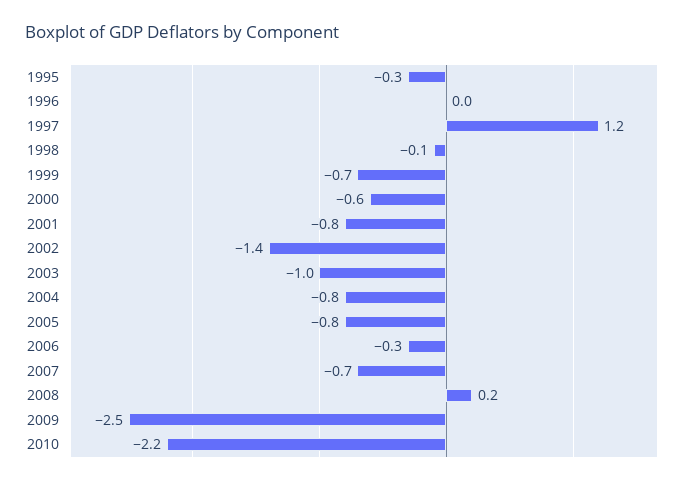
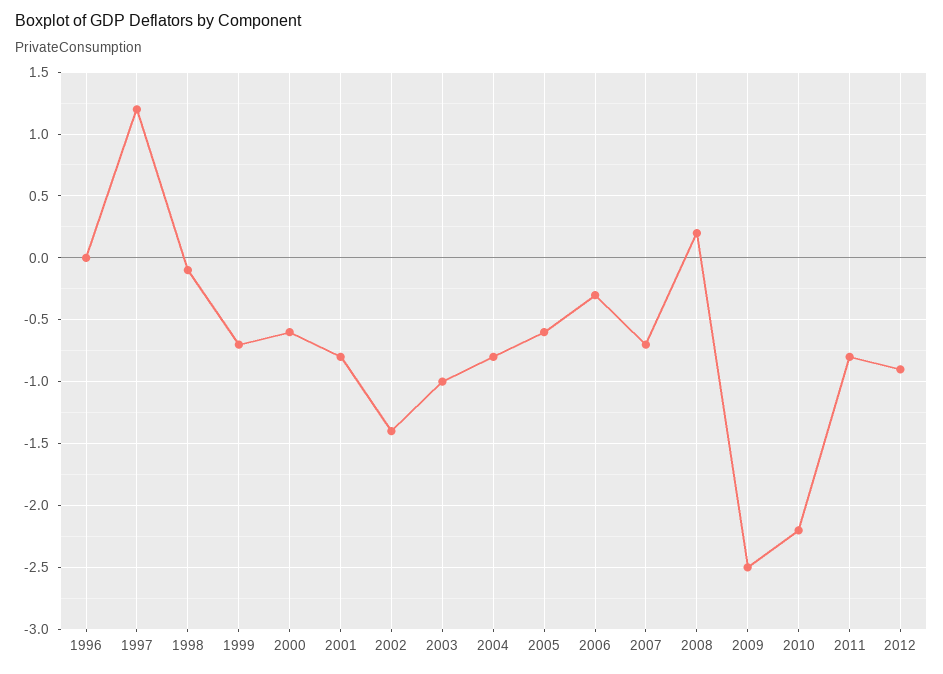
1995: -0.3 -> none
2005: -0.8 -> -0.6
2011: none -> -0.8
2012: none -> -0.9

